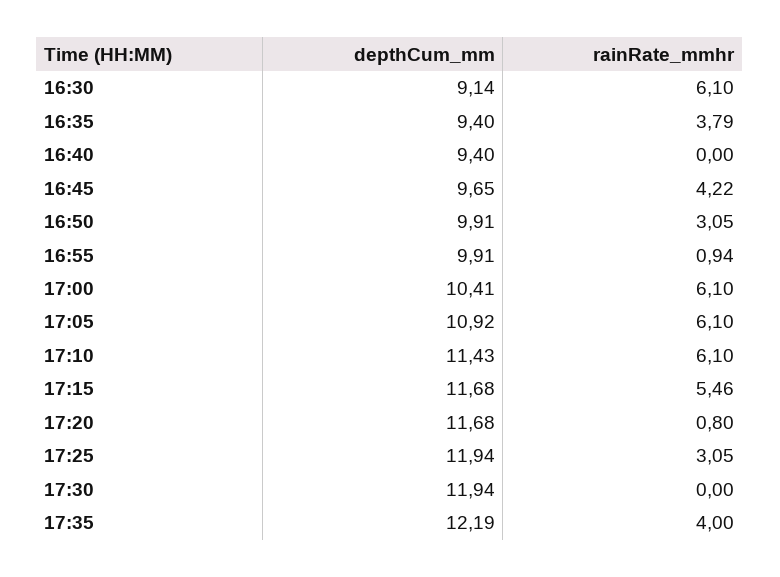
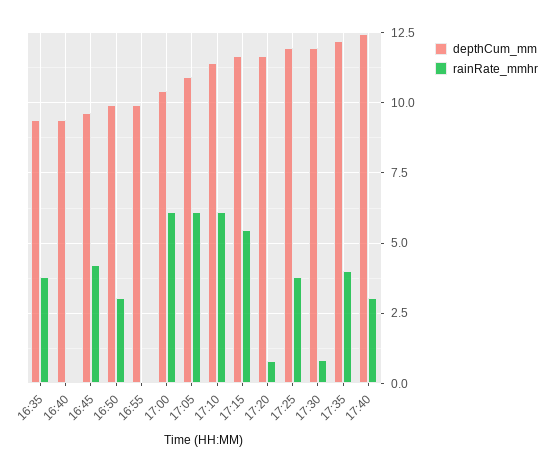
depthCum_mm, 16:30: 9.14 -> none
rainRate_mmhr, 16:30: 6.1 -> none
rainRate_mmhr, 16:55: 0.94 -> 0
rainRate_mmhr, 17:25: 3.05 -> 3.75
rainRate_mmhr, 17:30: 0 -> 0.75
depthCum_mm, 17:40: none -> 12.5
rainRate_mmhr, 17:40: none -> 3

